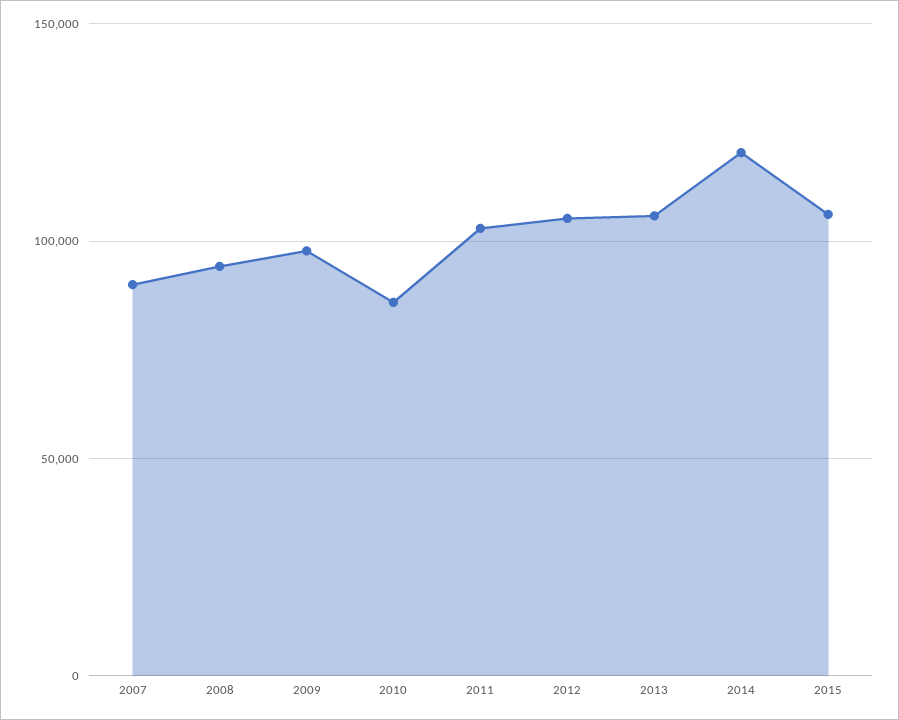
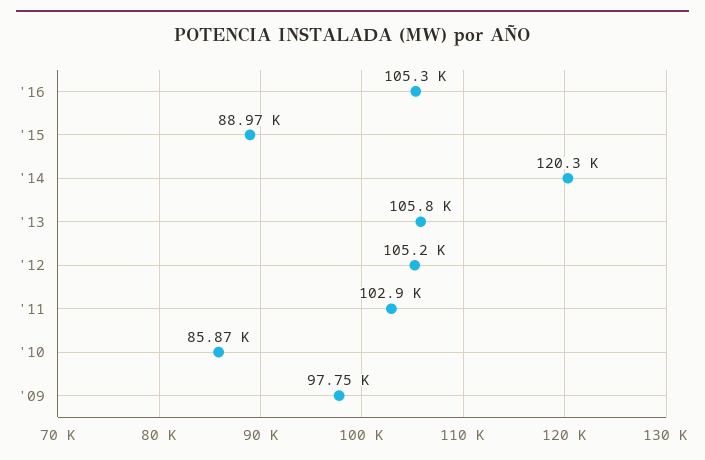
2007: 90000 -> none
2008: 95000 -> none
2015: 105000 -> 88970
'16: none -> 105300

